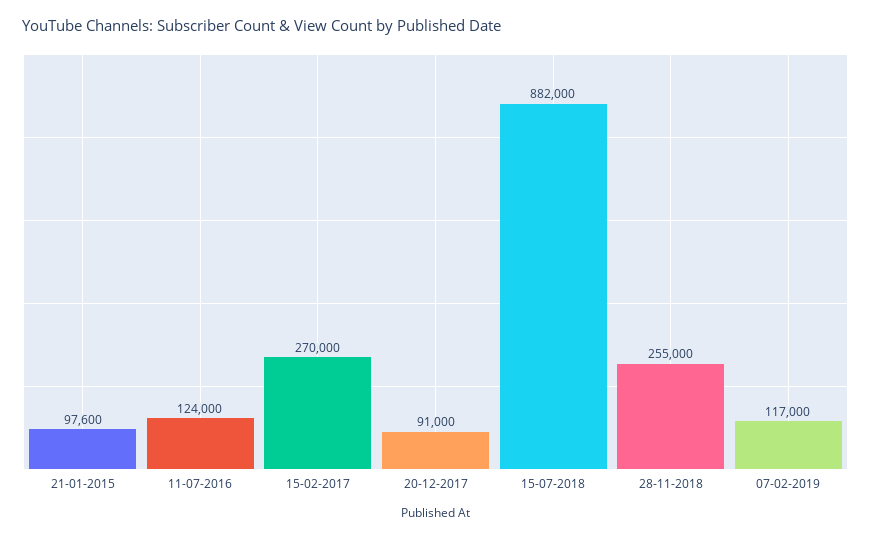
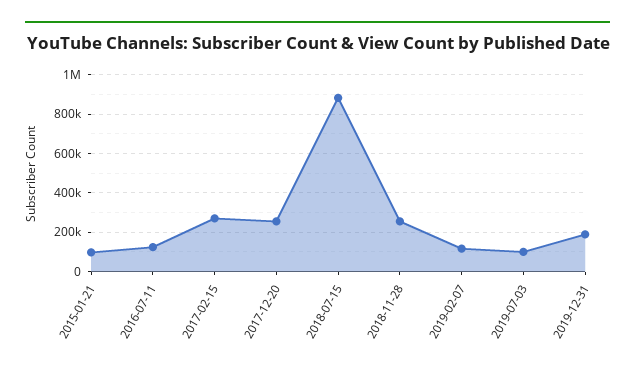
20-12-2017: 91000 -> 250000
2019-07-03: none -> 100000
2019-12-31: none -> 200000

